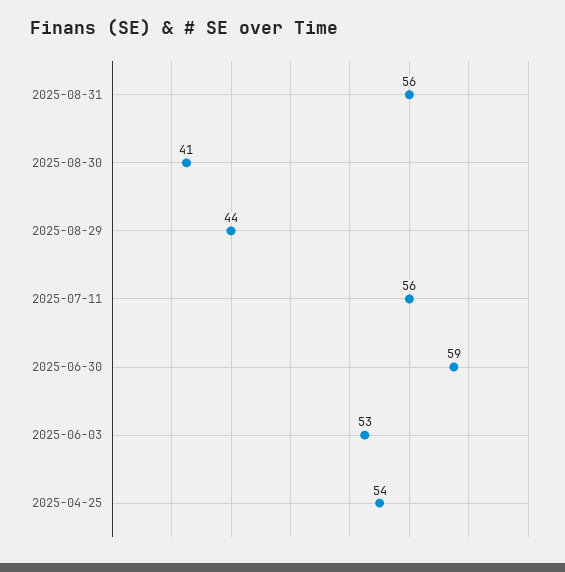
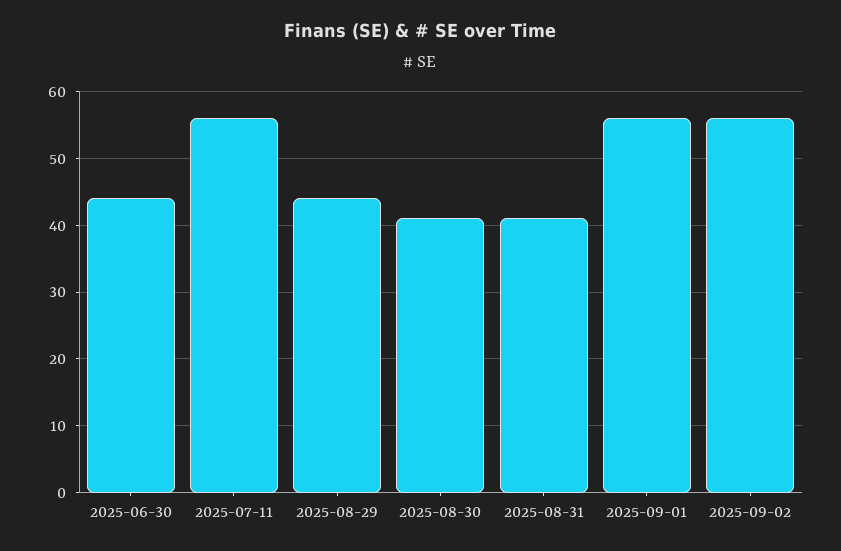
2025-08-31: 56 -> 41
2025-06-30: 59 -> 44
2025-06-03: 53 -> none
2025-04-25: 54 -> none
2025-09-01: none -> 56
2025-09-02: none -> 56

